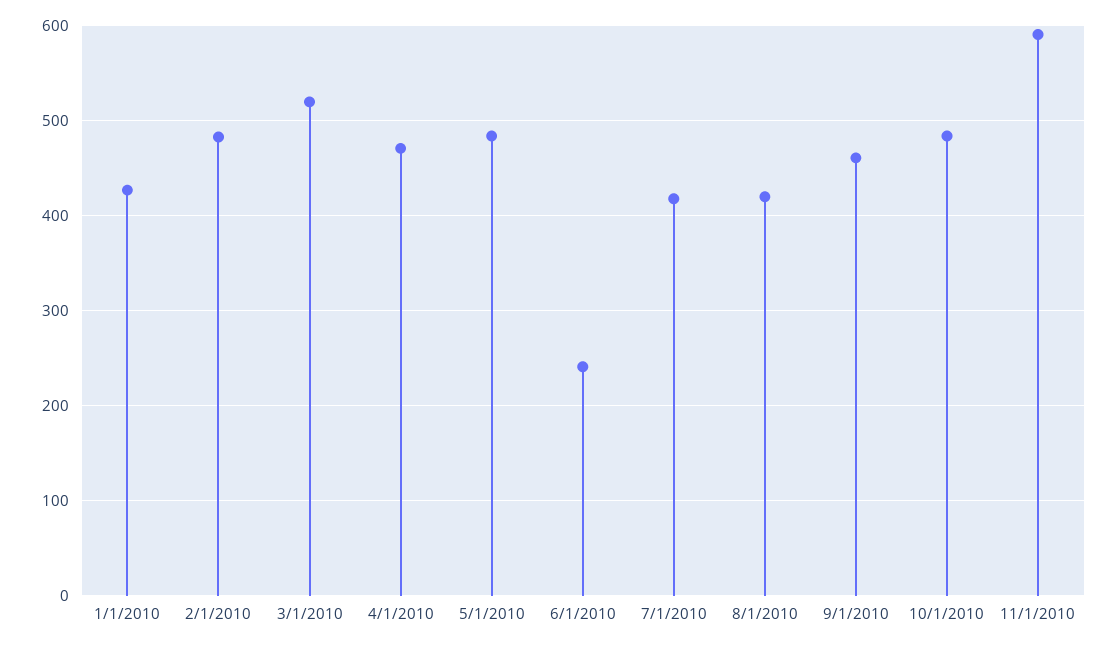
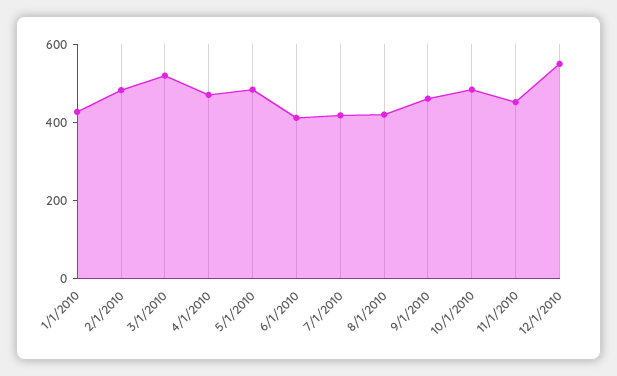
6/1/2010: 240 -> 400
11/1/2010: 590 -> 450
12/1/2010: none -> 550

